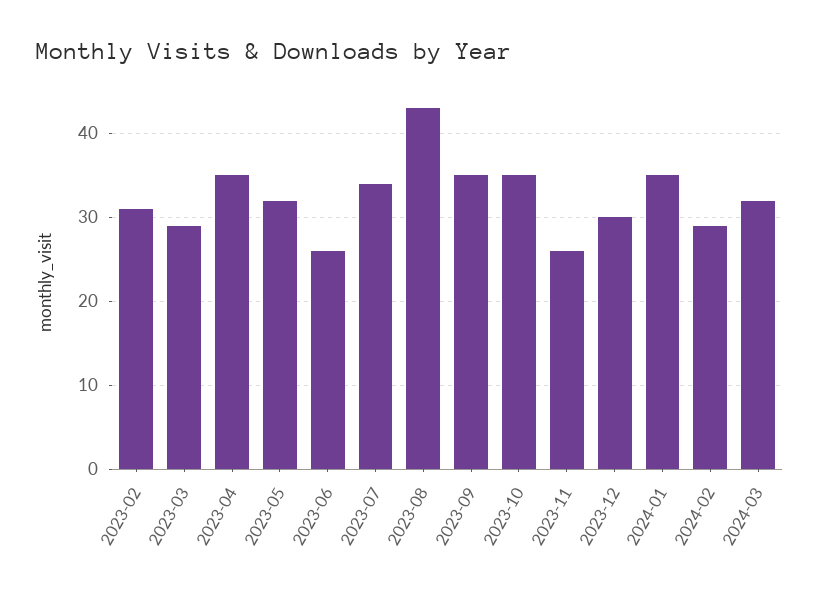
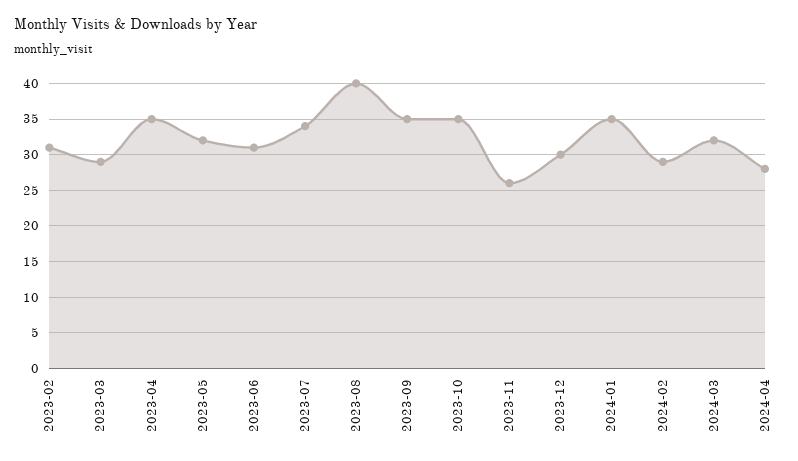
2023-06: 26 -> 31
2023-08: 43 -> 40
2024-04: none -> 28

